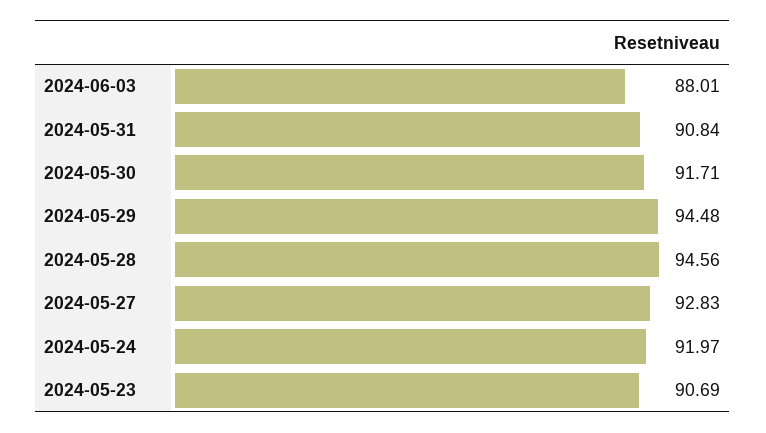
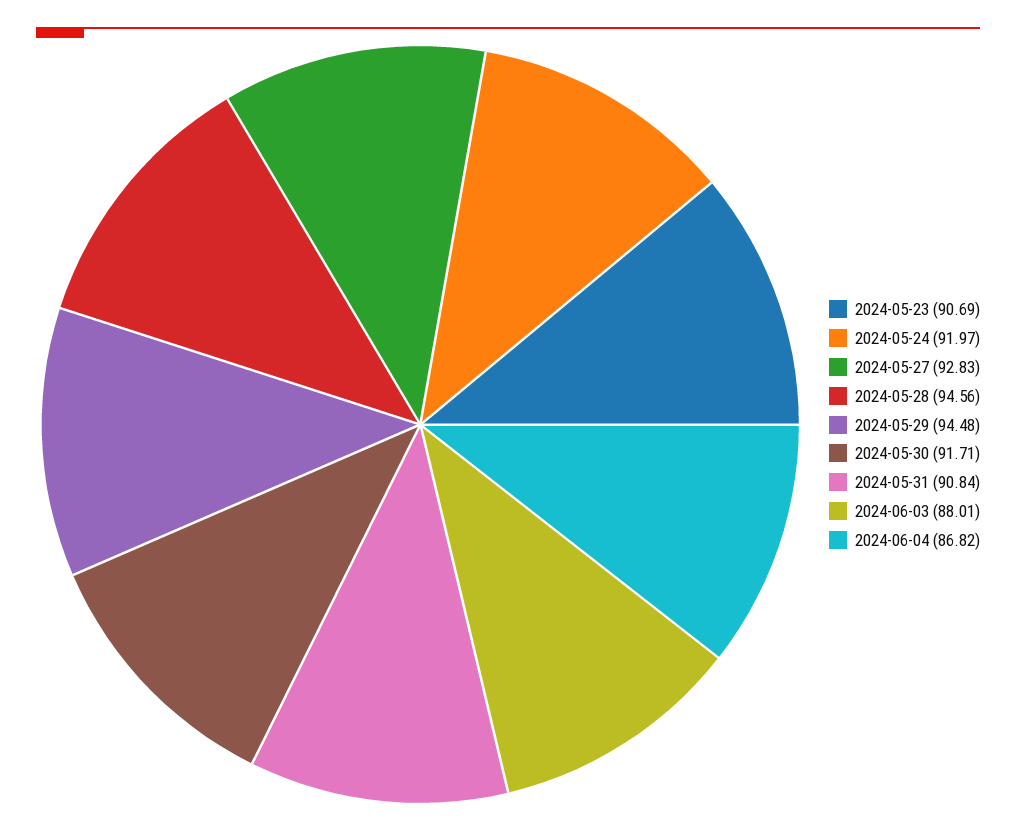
2024-06-04: none -> 86.82

